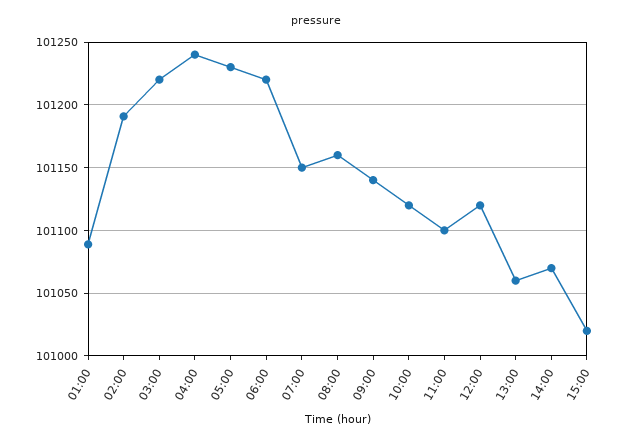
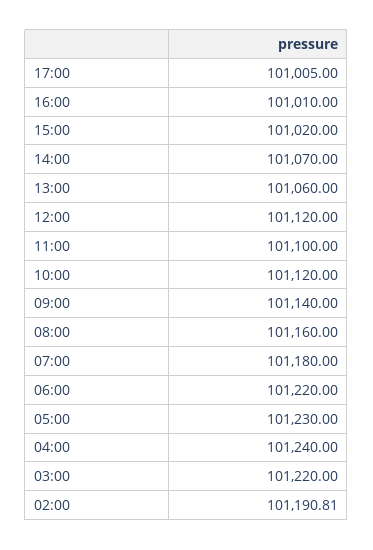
01:00: 101090 -> none
07:00: 101150 -> 101180
17:00: none -> 101005
16:00: none -> 101010

